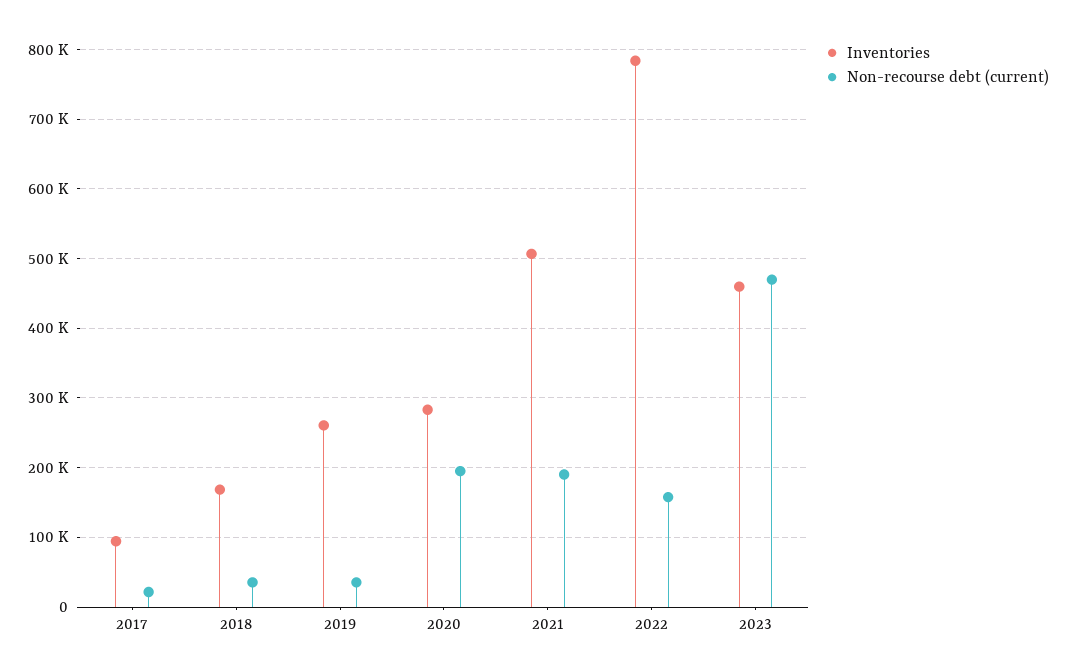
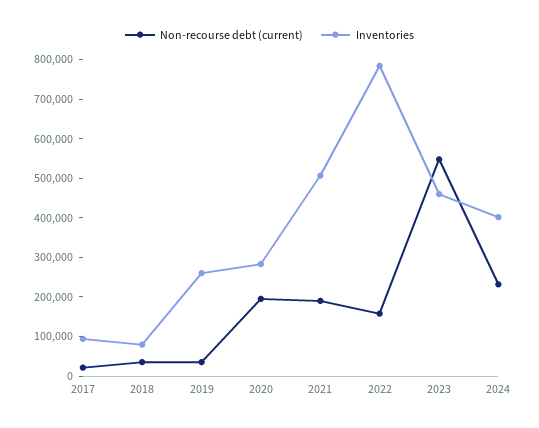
Inventories, 2018: 170000 -> 75000
Non-recourse debt (current), 2023: 470000 -> 550000
Non-recourse debt (current), 2024: none -> 225000
Inventories, 2024: none -> 400000

